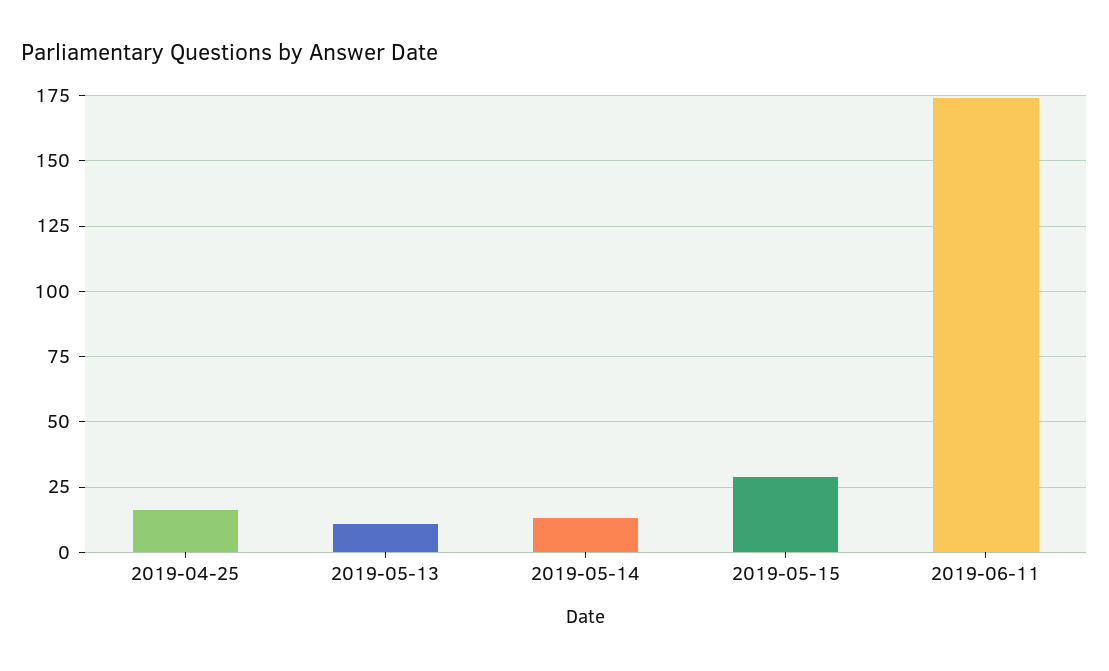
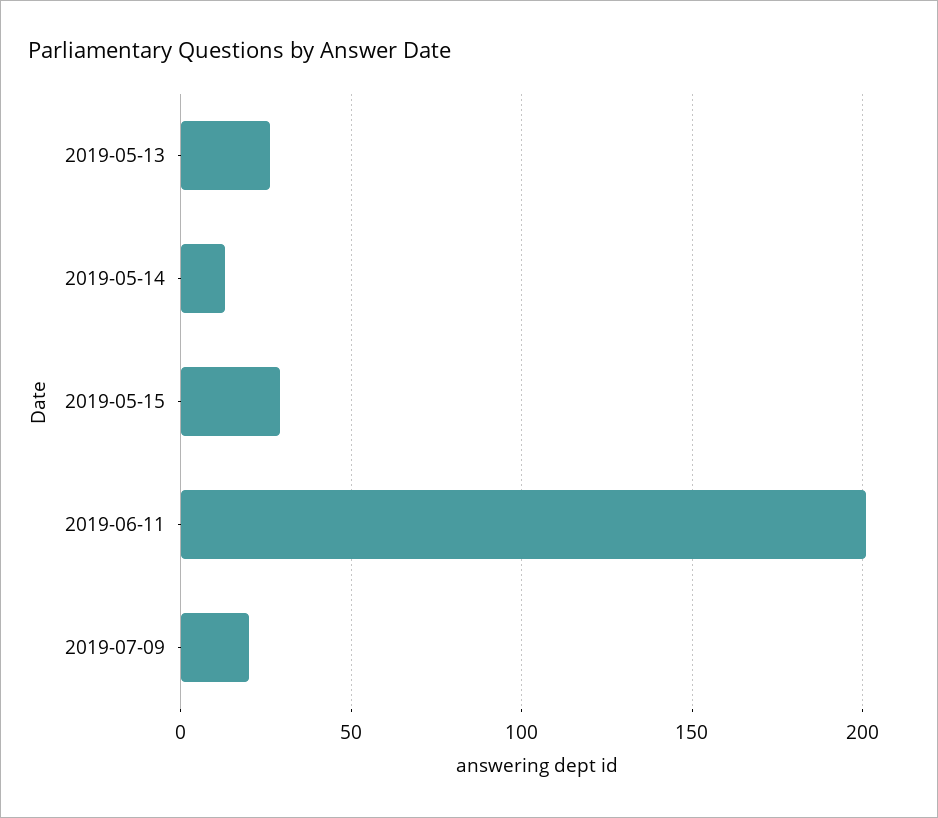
2019-04-25: 15 -> none
2019-05-13: 10 -> 25
2019-06-11: 175 -> 200
2019-07-09: none -> 20

